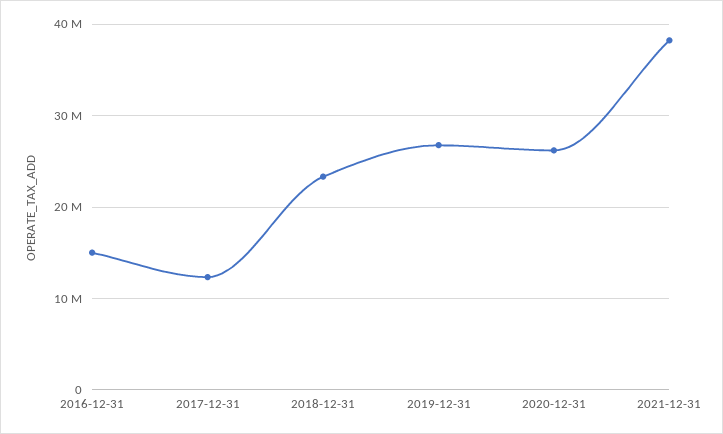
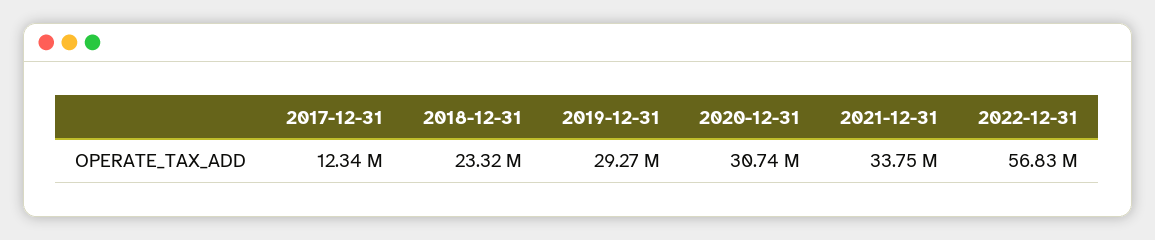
2016-12-31: 15000000 -> none
2019-12-31: 27000000 -> 29270000
2020-12-31: 26000000 -> 30740000
2021-12-31: 38000000 -> 33750000
2022-12-31: none -> 56830000

